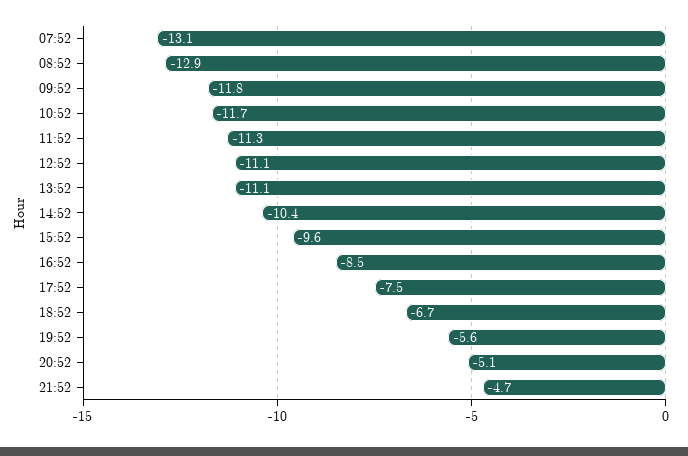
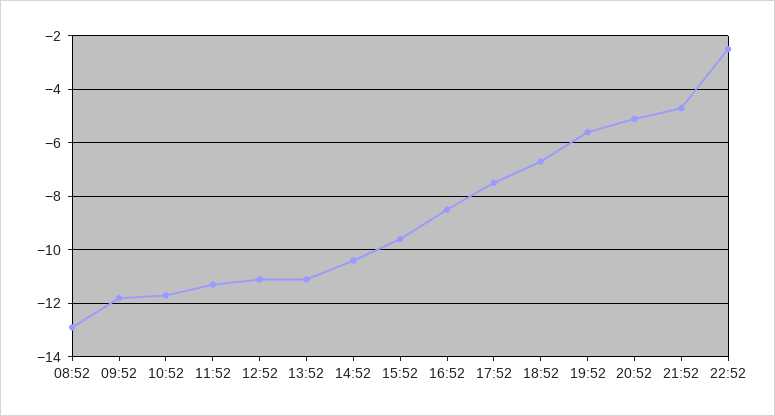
07:52: -13.1 -> none
22:52: none -> -2.5

